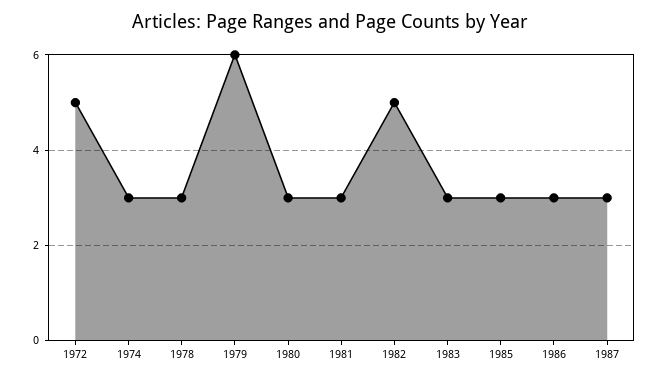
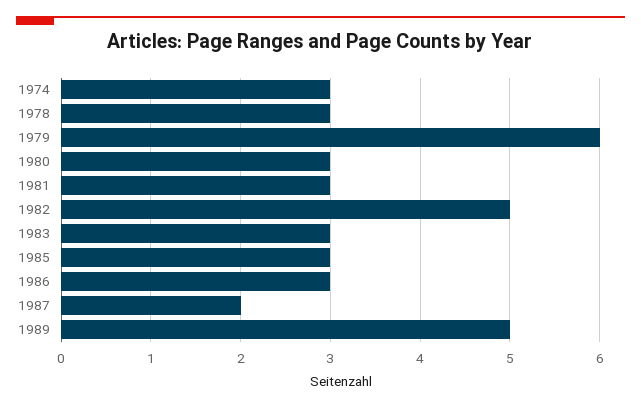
1972: 5 -> none
1987: 3 -> 2
1989: none -> 5

